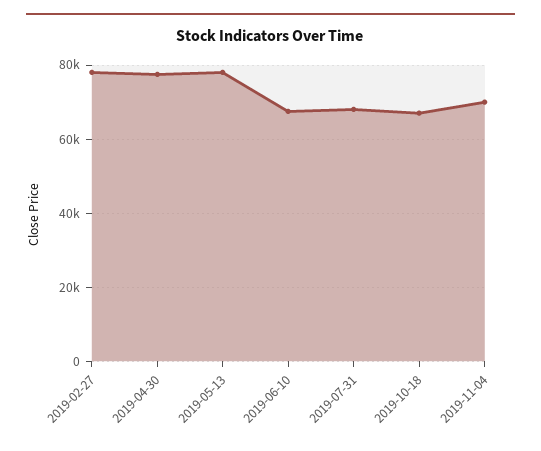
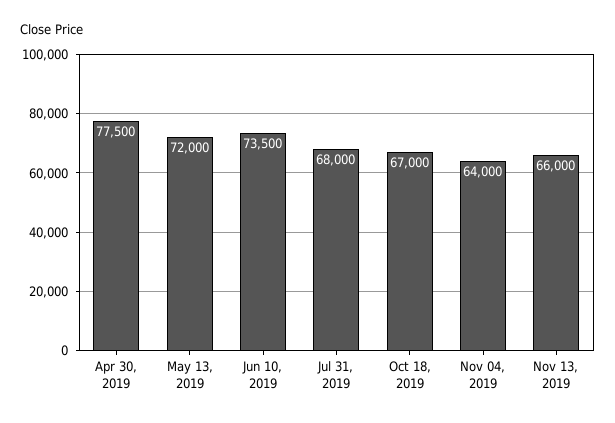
2019-02-27: 78000 -> none
2019-05-13: 78000 -> 72000
2019-06-10: 68000 -> 73500
2019-11-04: 70000 -> 64000
Nov 13, 2019: none -> 66000

